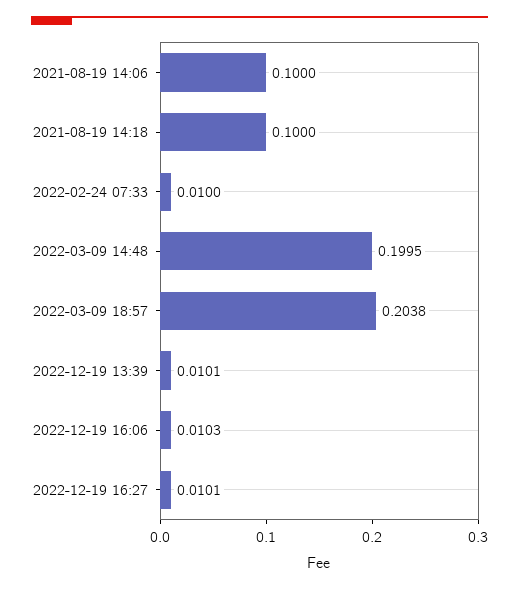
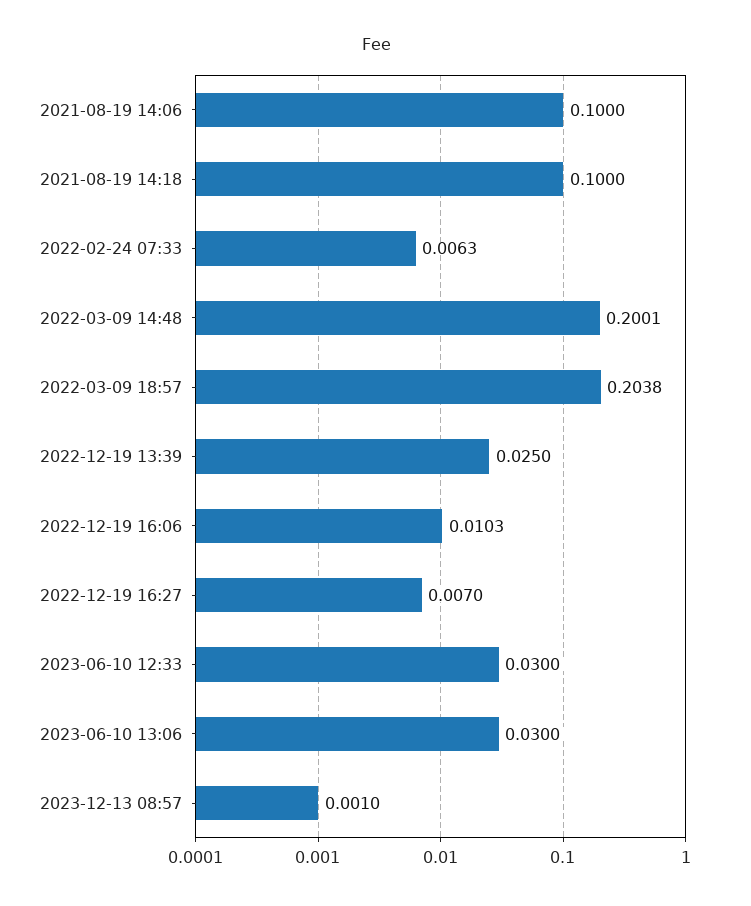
2022-02-24 07:33: 0.01 -> 0.0063
2022-03-09 14:48: 0.1995 -> 0.2001
2022-12-19 13:39: 0.0101 -> 0.025
2022-12-19 16:27: 0.0101 -> 0.007
2023-06-10 12:33: none -> 0.03
2023-06-10 13:06: none -> 0.03
2023-12-13 08:57: none -> 0.001

